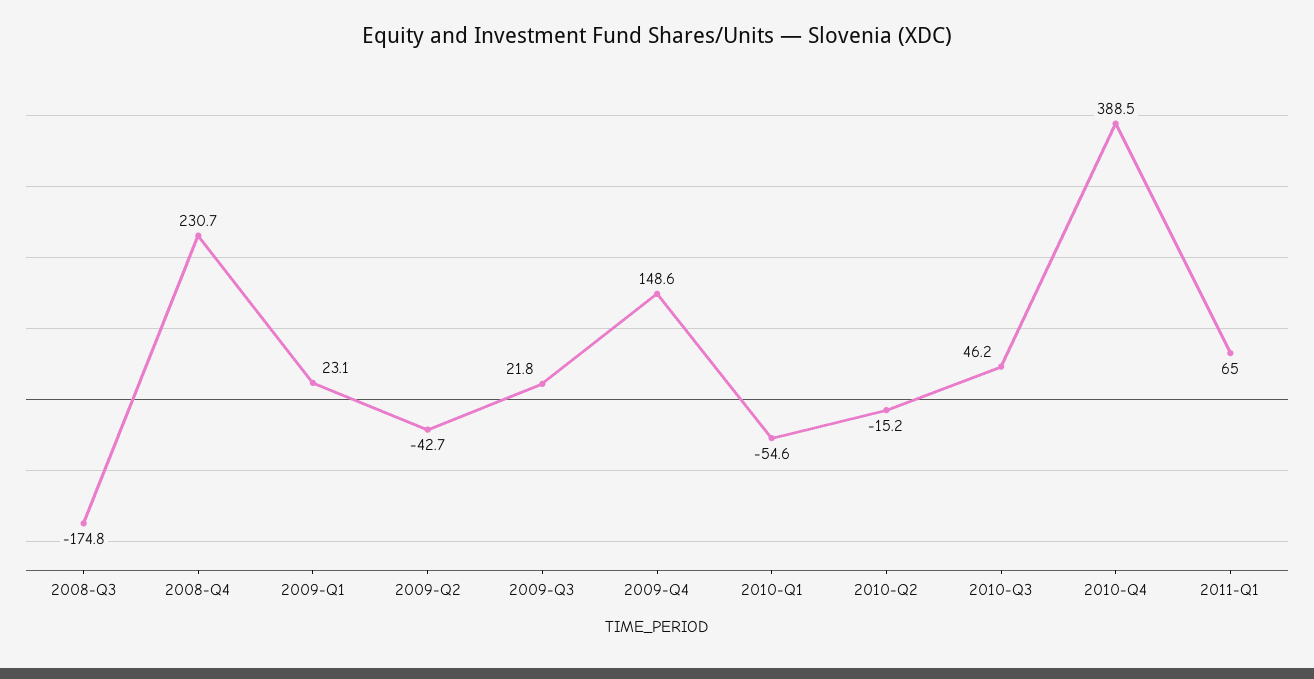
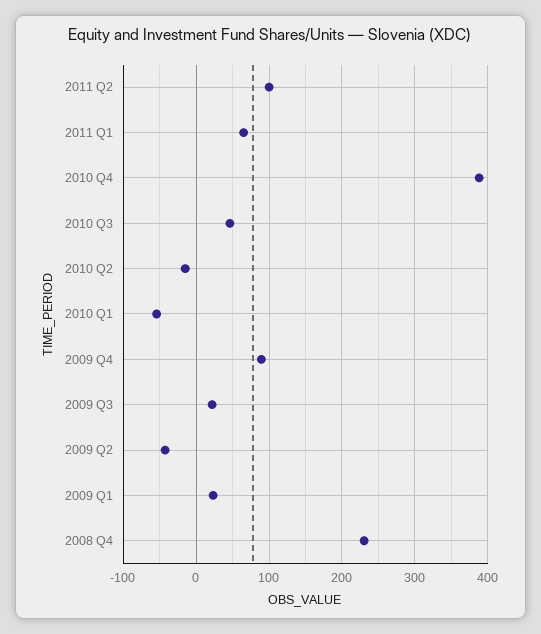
2008-Q3: -174.8 -> none
2009-Q4: 148.6 -> 90
2011 Q2: none -> 100

